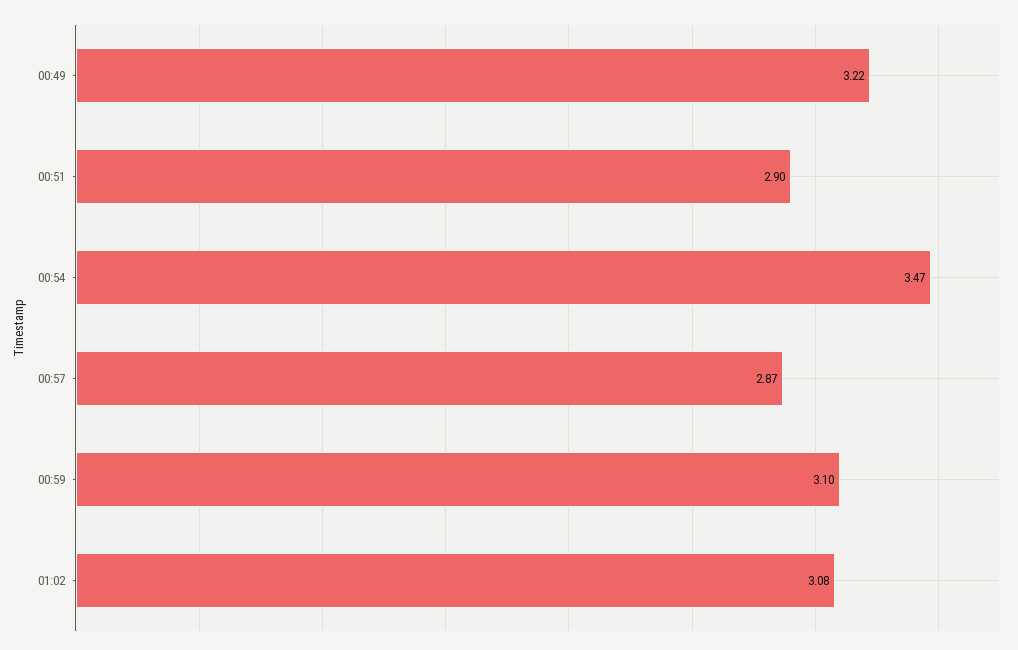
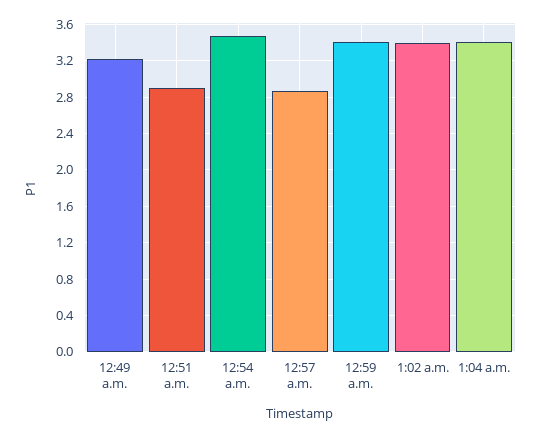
00:59: 3.1 -> 3.4
01:02: 3.08 -> 3.4
1:04 a.m.: none -> 3.4

